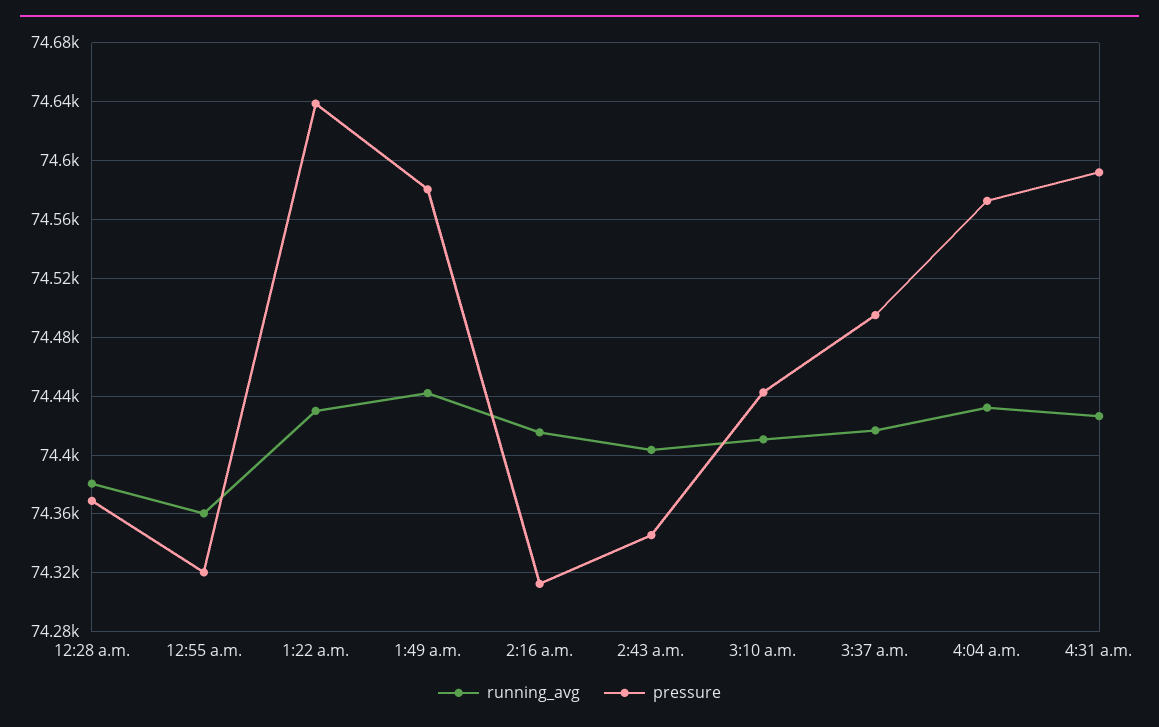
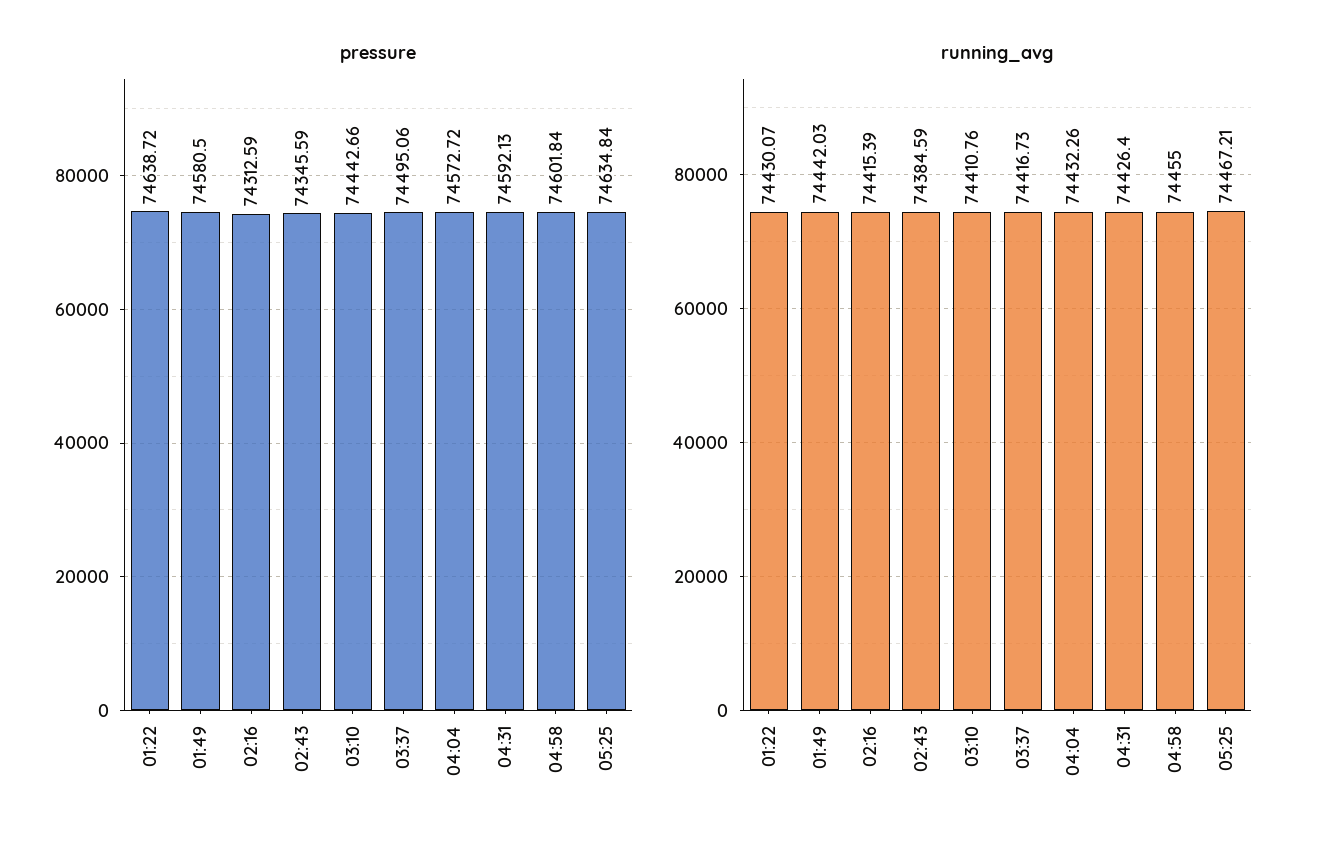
running_avg, 12:28 a.m.: 74380 -> none
pressure, 12:28 a.m.: 74370 -> none
running_avg, 12:55 a.m.: 74360 -> none
pressure, 12:55 a.m.: 74320 -> none
running_avg, 2:43 a.m.: 74405 -> 74384.59
pressure, 04:58: none -> 74601.84
pressure, 05:25: none -> 74634.84
running_avg, 04:58: none -> 74455
running_avg, 05:25: none -> 74467.21

